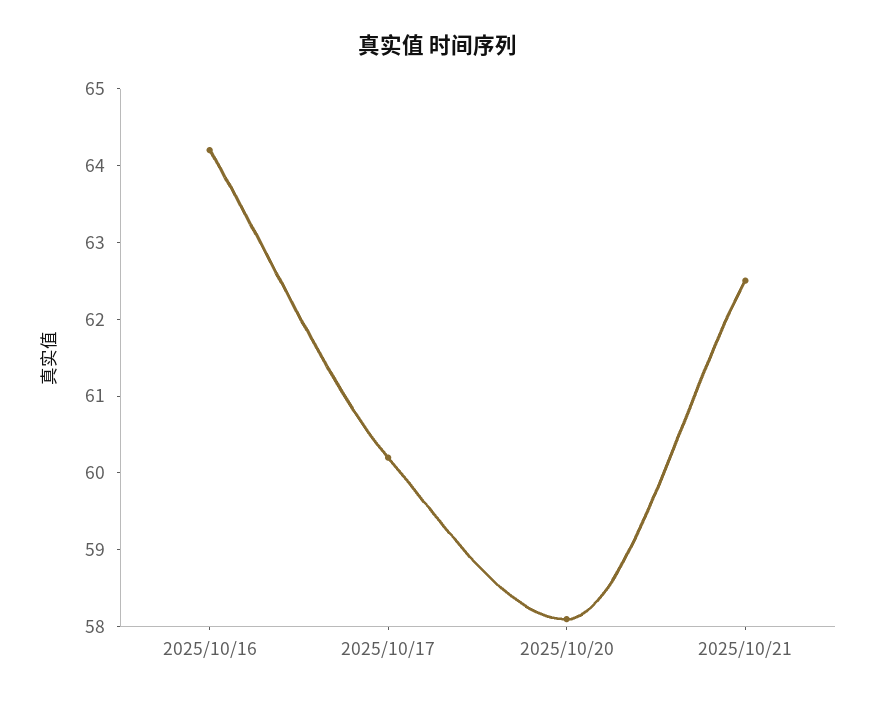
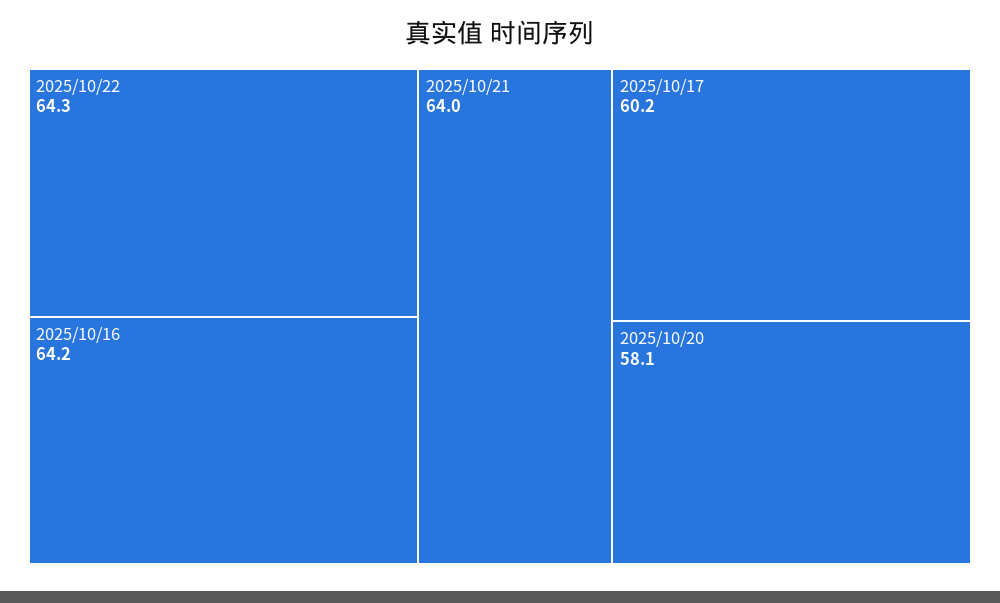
2025/10/21: 62.5 -> 64
2025/10/22: none -> 64.3

